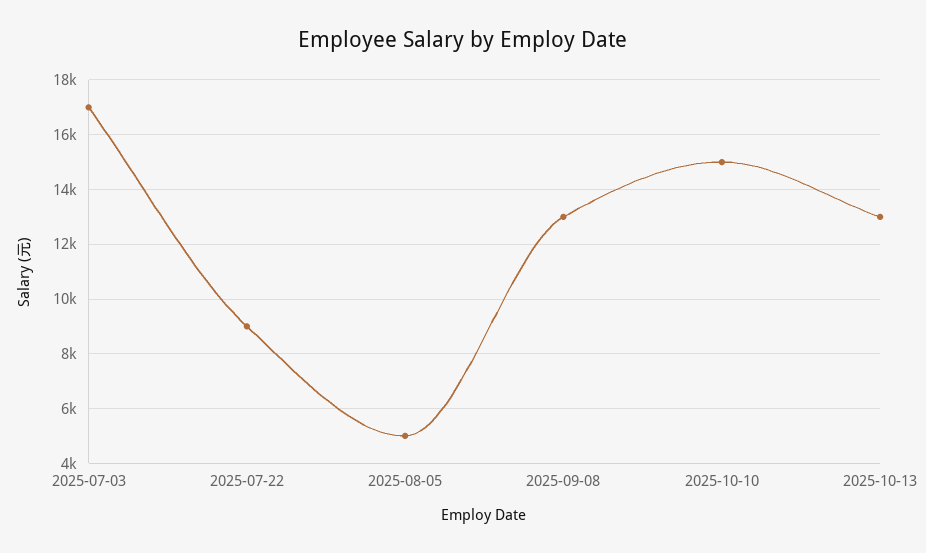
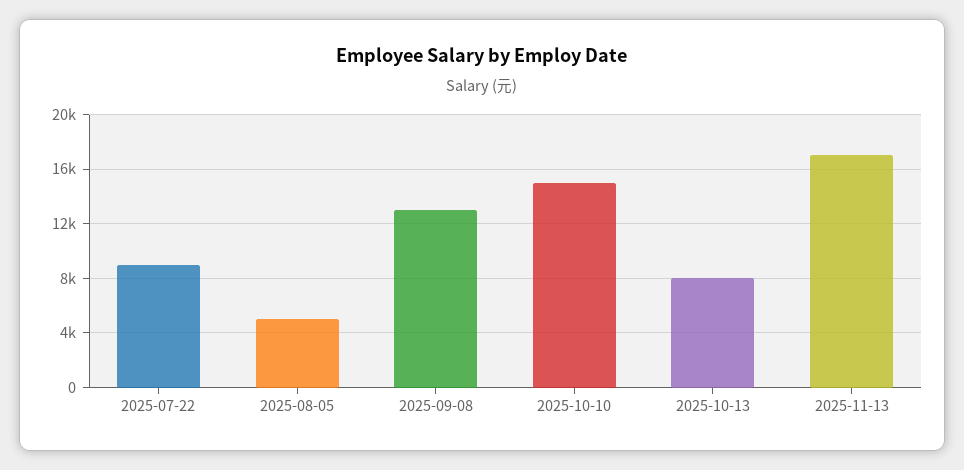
2025-07-03: 17000 -> none
2025-10-13: 13000 -> 8000
2025-11-13: none -> 17000

